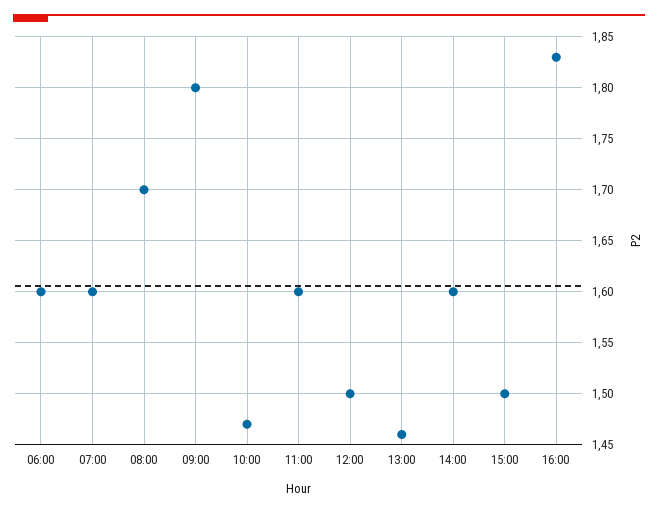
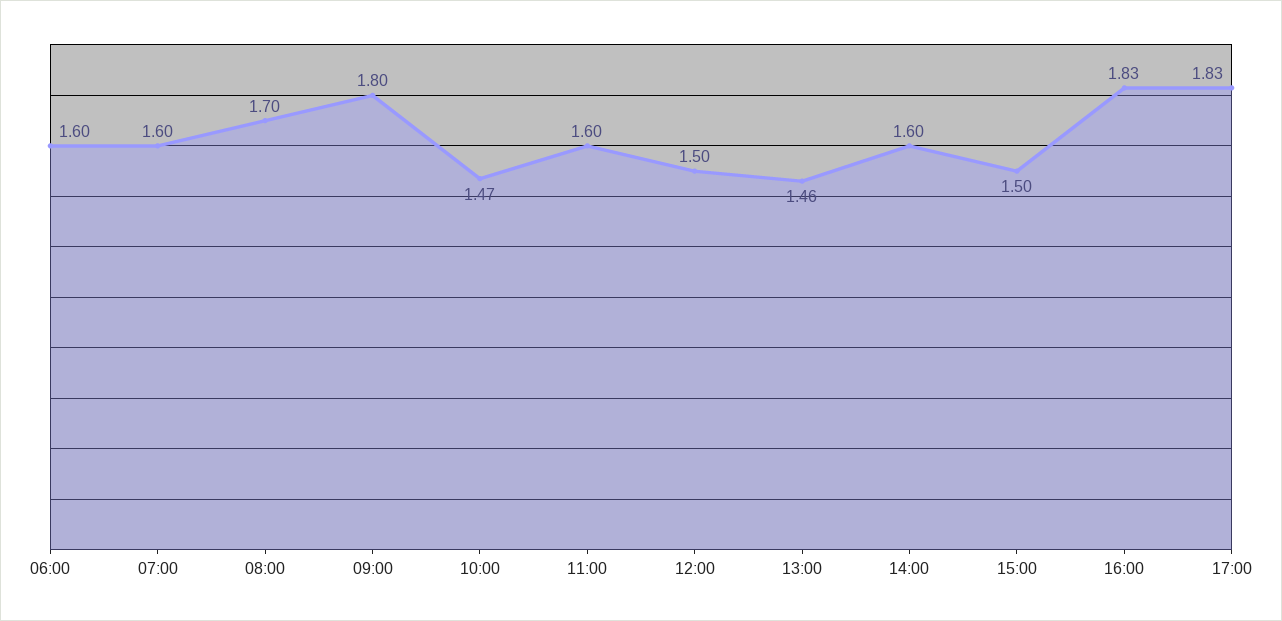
17:00: none -> 1.83

